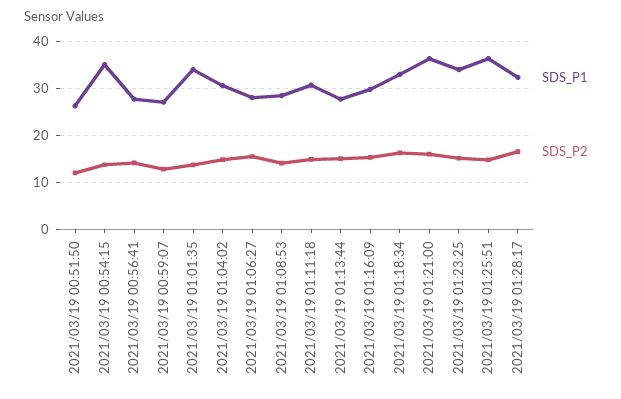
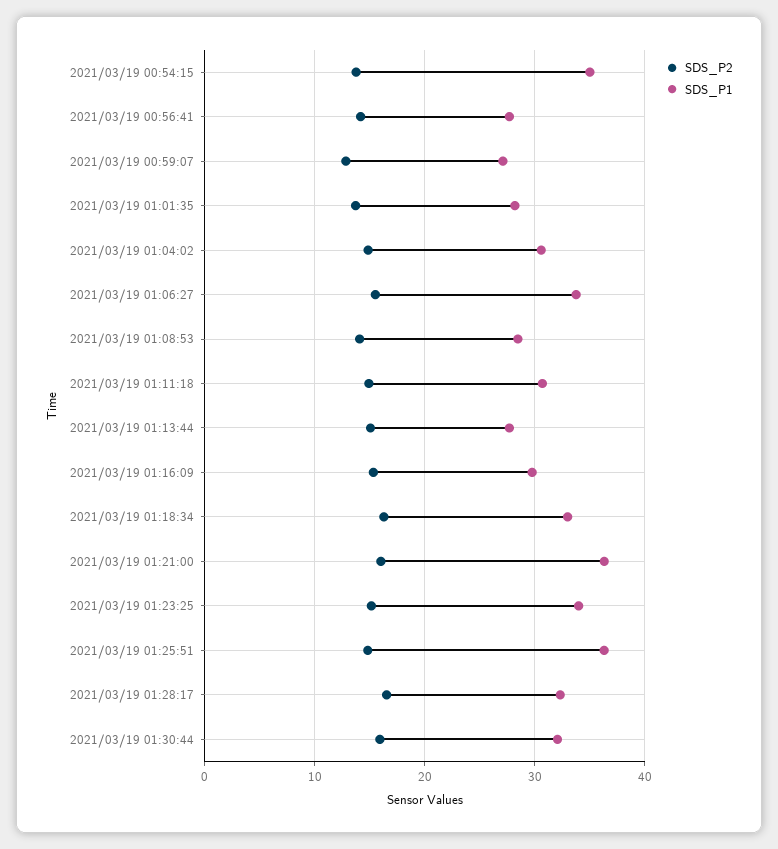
SDS_P1, 2021/03/19 00:51:50: 26 -> none
SDS_P2, 2021/03/19 00:51:50: 12 -> none
SDS_P1, 2021/03/19 01:01:35: 34 -> 28
SDS_P1, 2021/03/19 01:06:27: 28 -> 34
SDS_P2, 2021/03/19 01:30:44: none -> 16
SDS_P1, 2021/03/19 01:30:44: none -> 32

